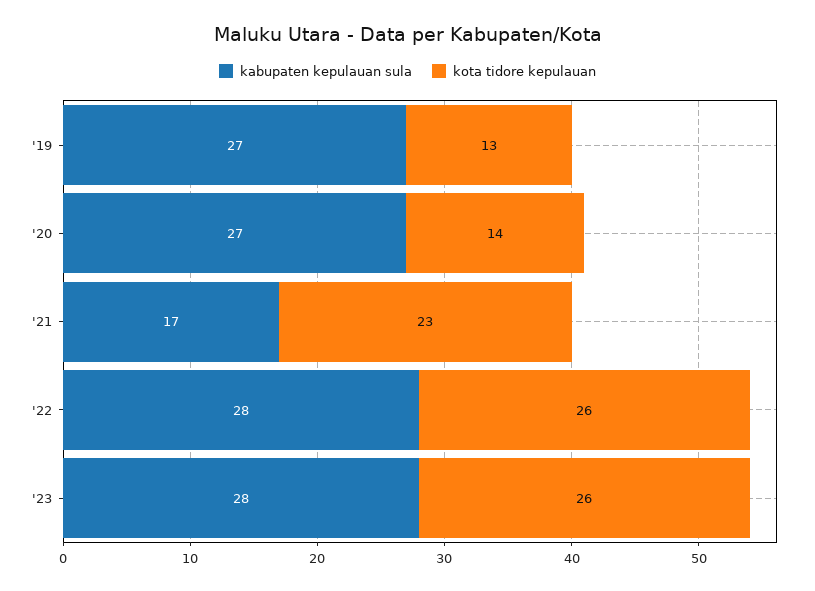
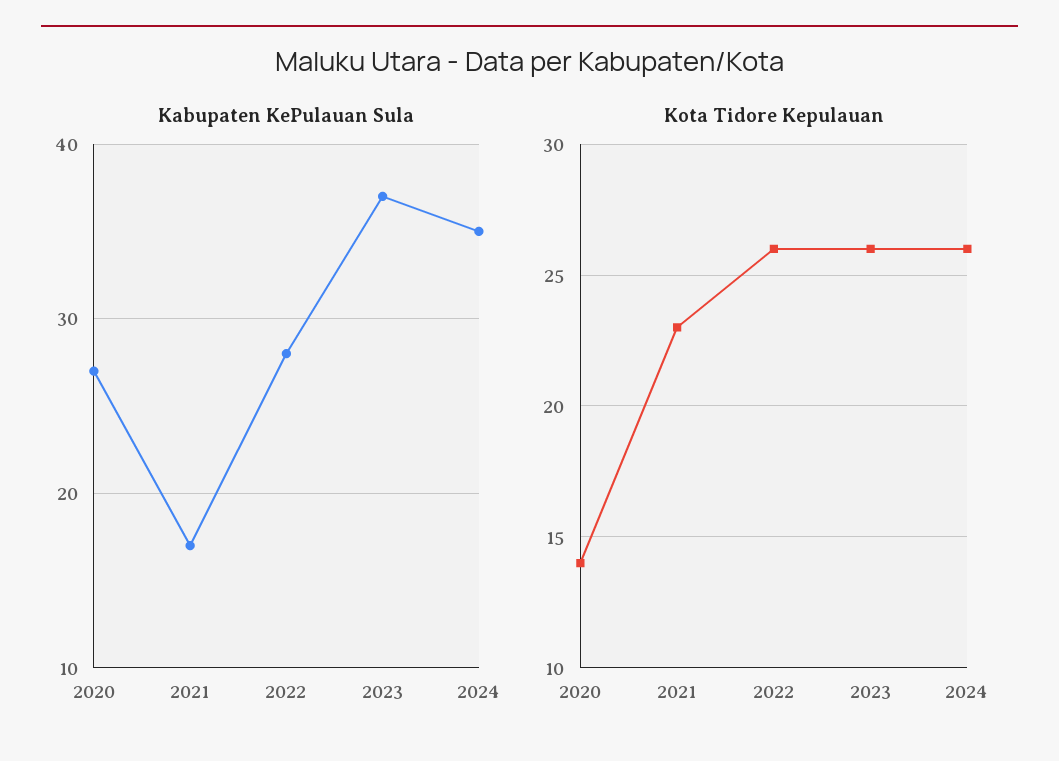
kabupaten kepulauan sula, '19: 27 -> none
kota tidore kepulauan, '19: 13 -> none
kabupaten kepulauan sula, '23: 28 -> 37
kabupaten kepulauan sula, 2024: none -> 35
kota tidore kepulauan, 2024: none -> 26

